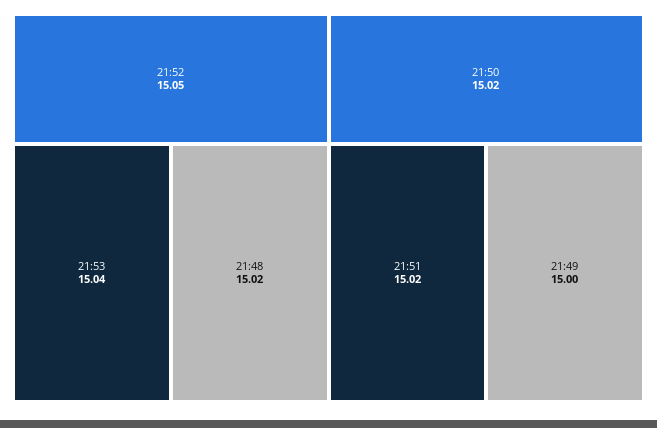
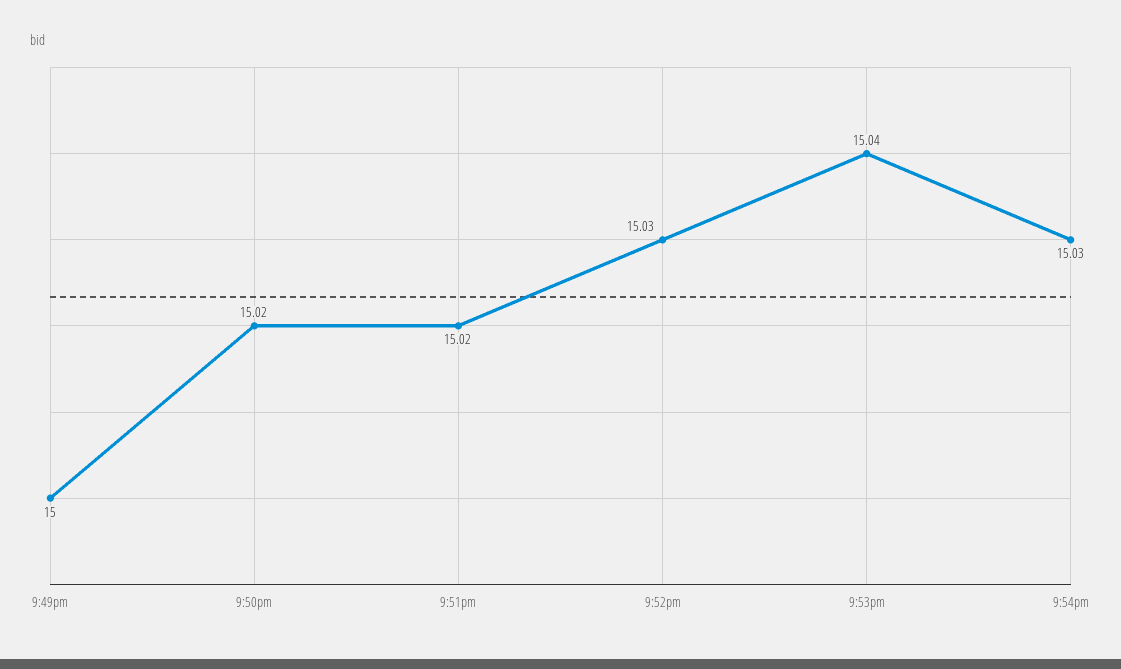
21:52: 15.05 -> 15.03
21:48: 15.02 -> none
9:54pm: none -> 15.03

